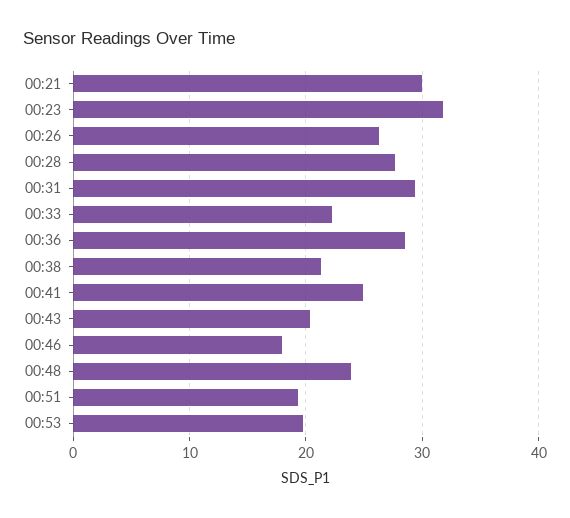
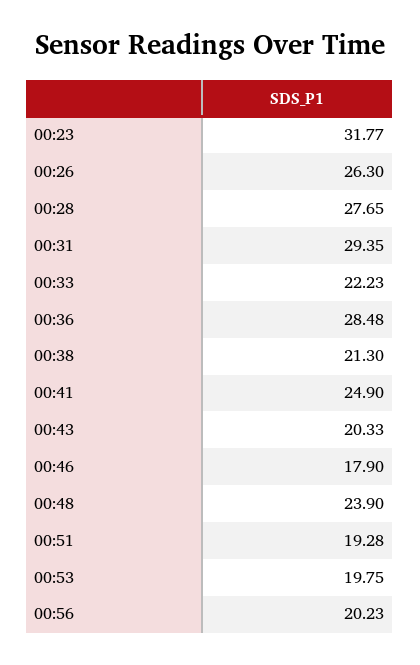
00:21: 30 -> none
00:56: none -> 20.23

